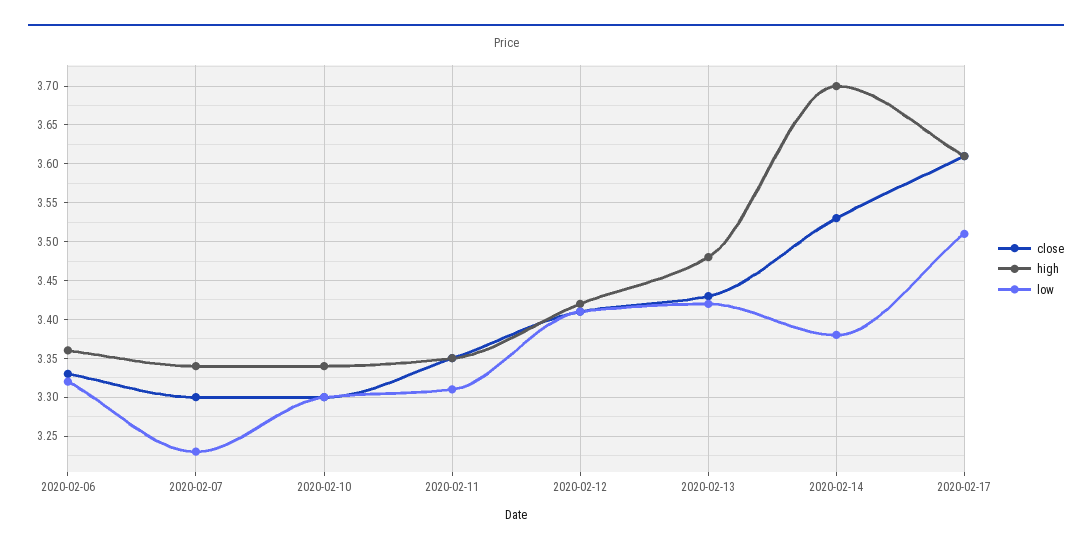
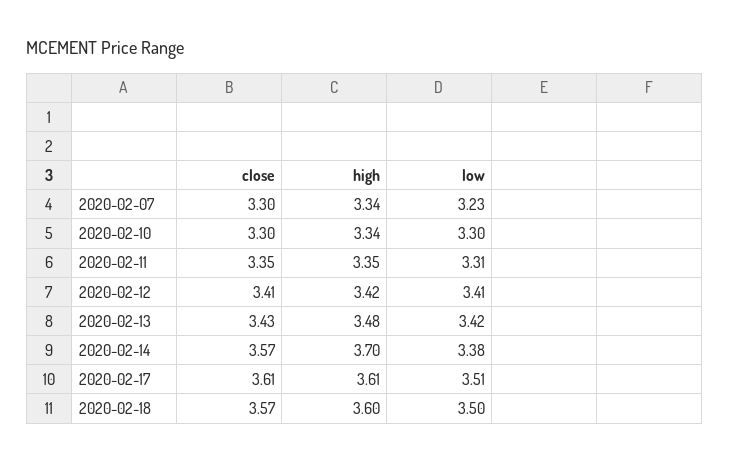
close, 2020-02-06: 3.33 -> none
high, 2020-02-06: 3.36 -> none
low, 2020-02-06: 3.32 -> none
close, 2020-02-14: 3.53 -> 3.57
close, 2020-02-18: none -> 3.57
high, 2020-02-18: none -> 3.6
low, 2020-02-18: none -> 3.5

